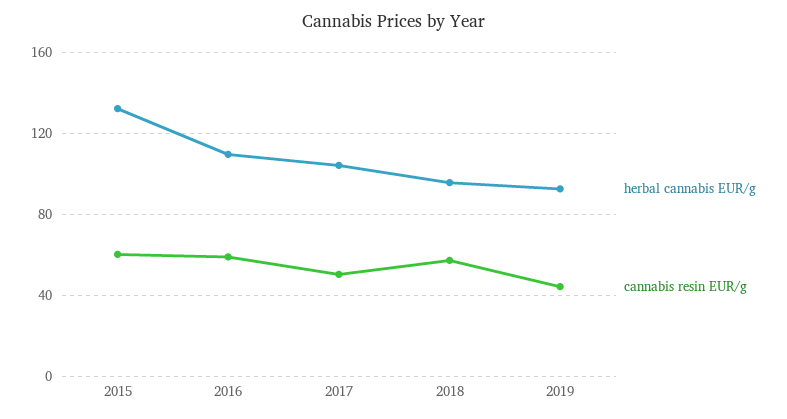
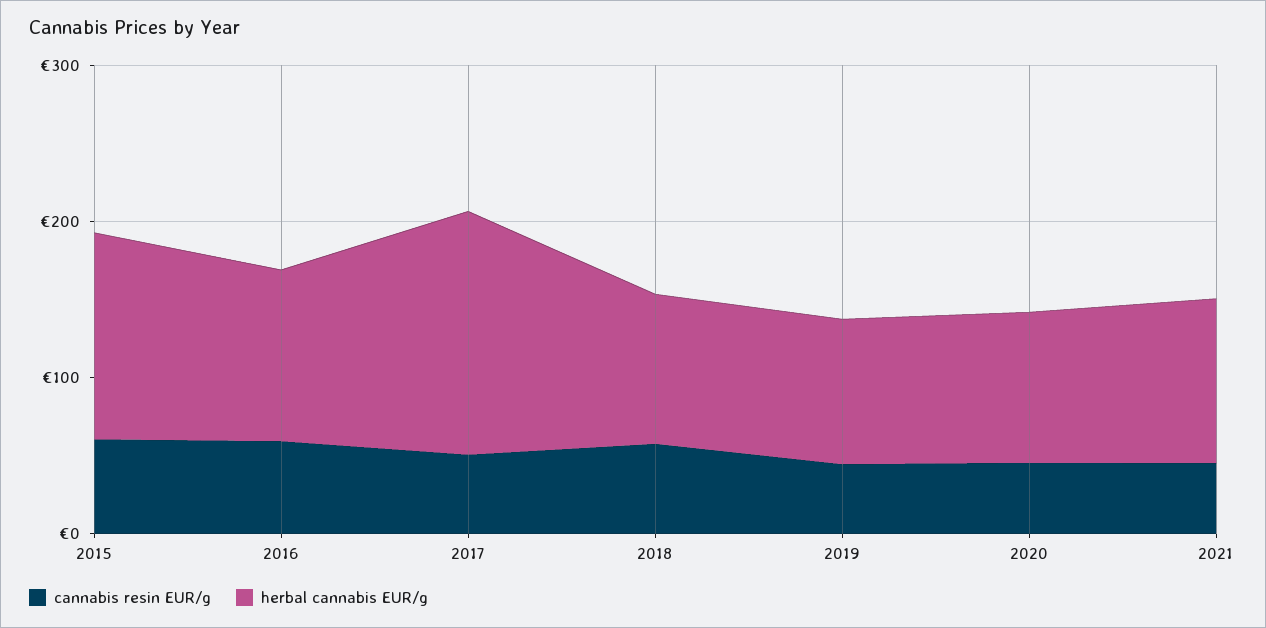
herbal cannabis EUR/g, 2017: 105 -> 160
cannabis resin EUR/g, 2020: none -> 40
herbal cannabis EUR/g, 2020: none -> 100
cannabis resin EUR/g, 2021: none -> 40
herbal cannabis EUR/g, 2021: none -> 100

